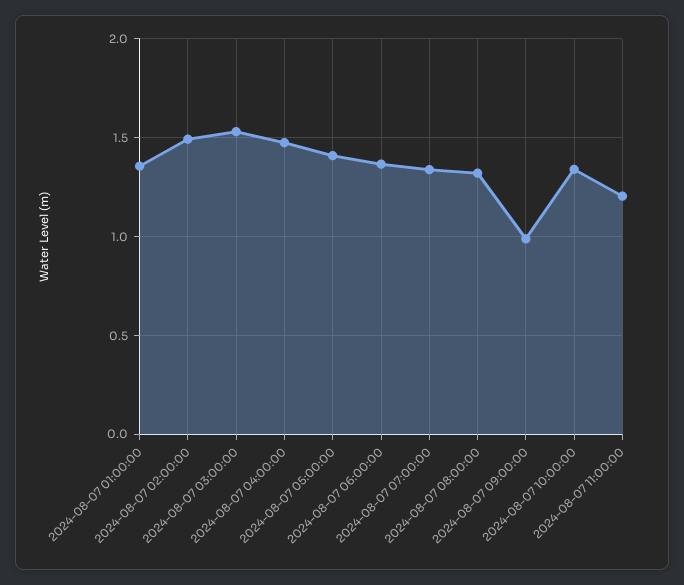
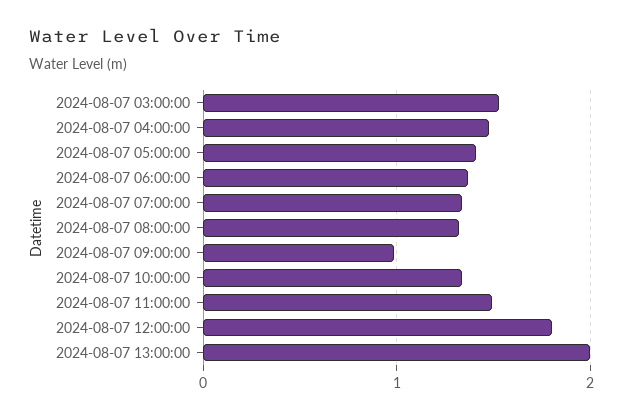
2024-08-07 01:00:00: 1.35 -> none
2024-08-07 02:00:00: 1.5 -> none
2024-08-07 11:00:00: 1.2 -> 1.5
2024-08-07 12:00:00: none -> 1.8
2024-08-07 13:00:00: none -> 2

